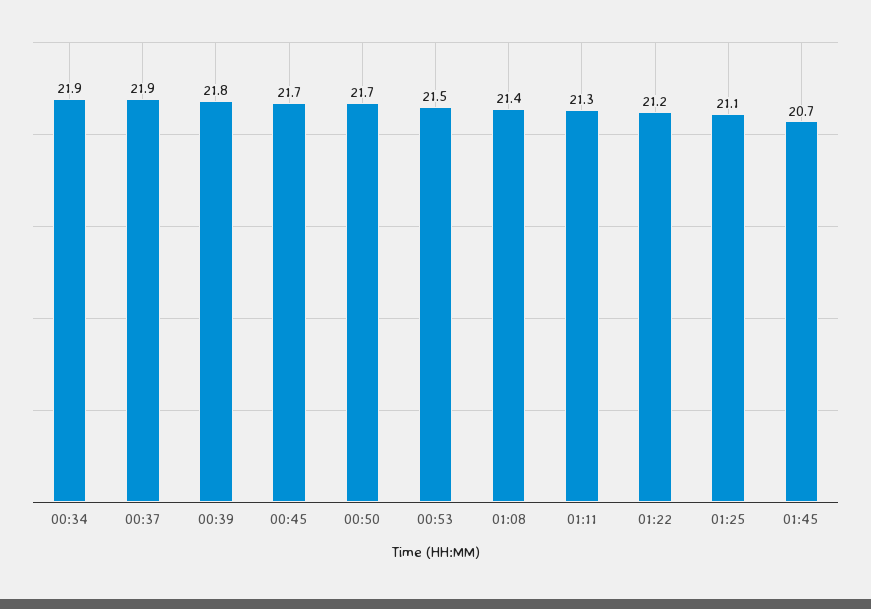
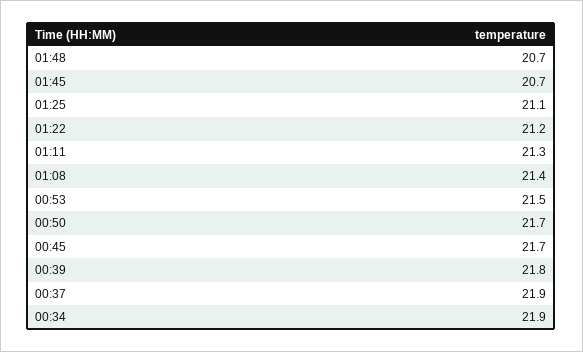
01:48: none -> 20.7

